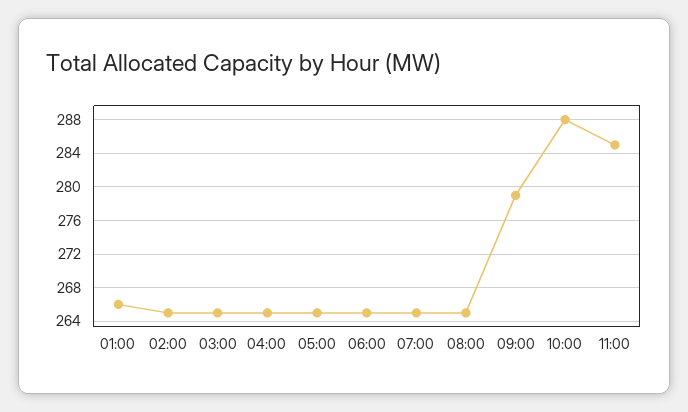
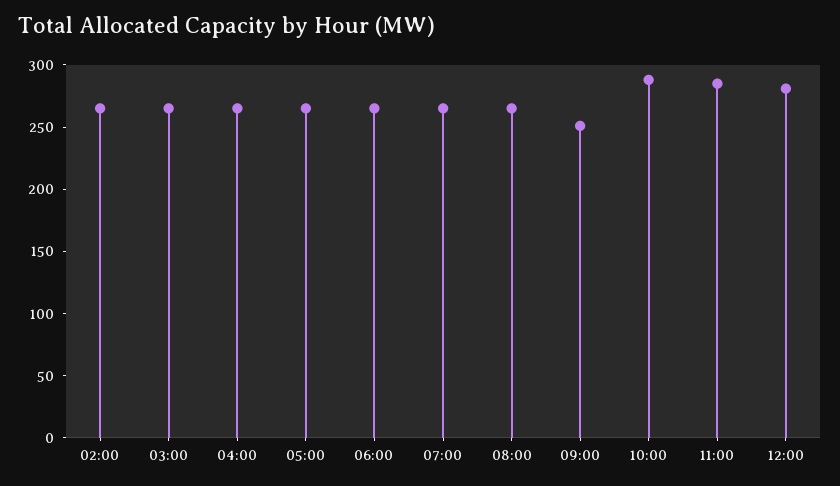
01:00: 266 -> none
09:00: 279 -> 250
12:00: none -> 280

